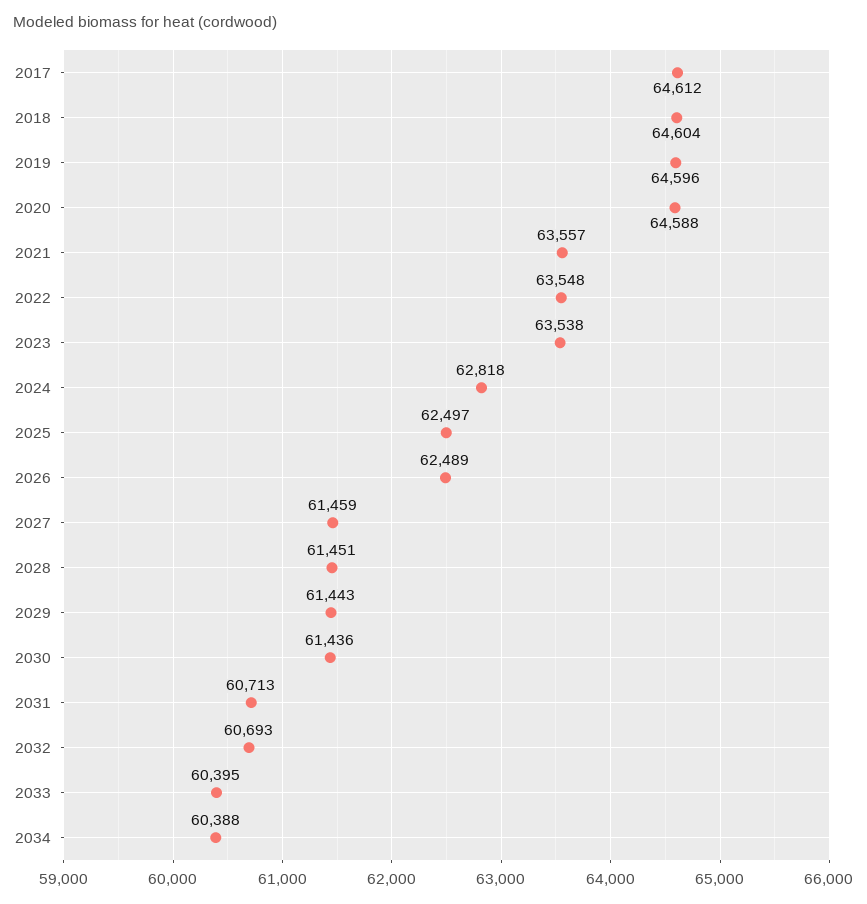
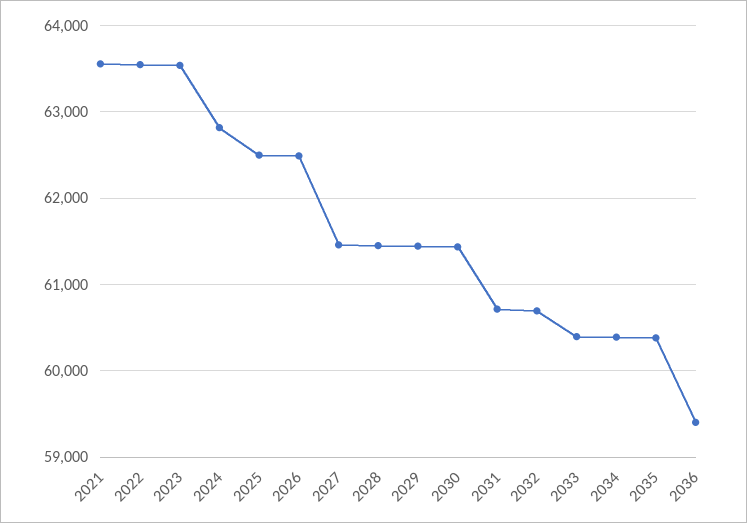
2017: 64612 -> none
2018: 64604 -> none
2019: 64596 -> none
2020: 64588 -> none
2035: none -> 60400
2036: none -> 59400

